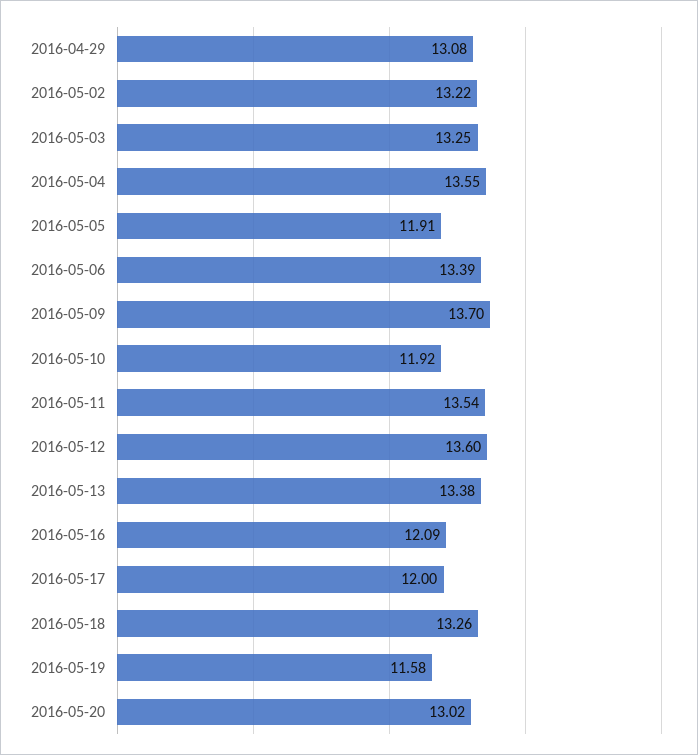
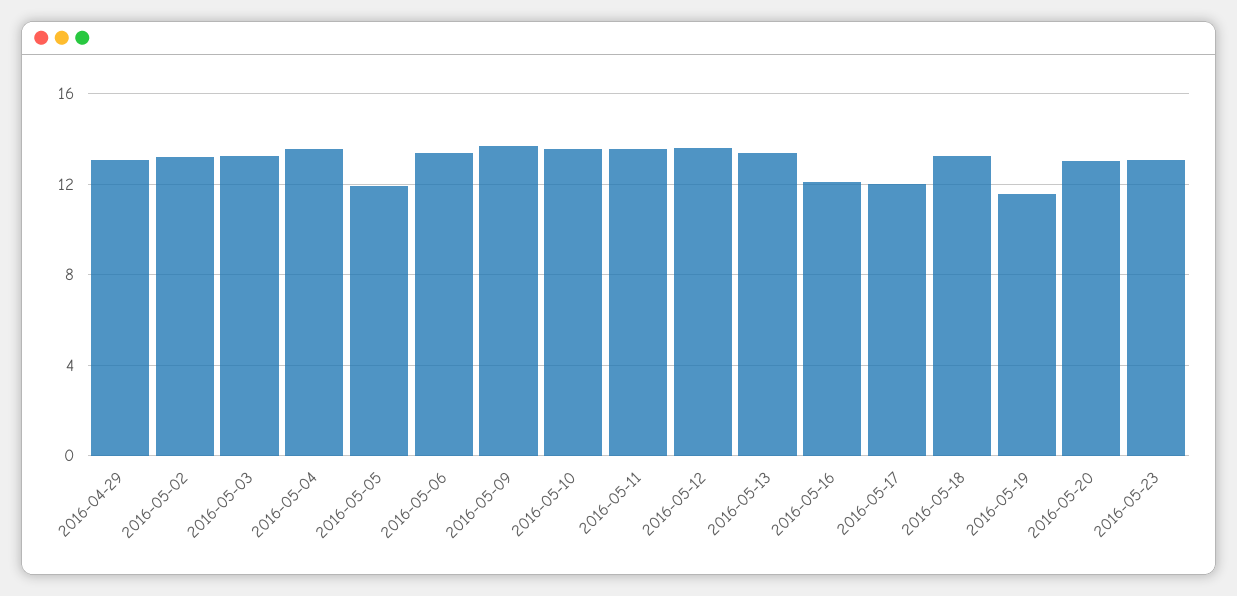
2016-05-10: 11.92 -> 13.5
2016-05-23: none -> 13

